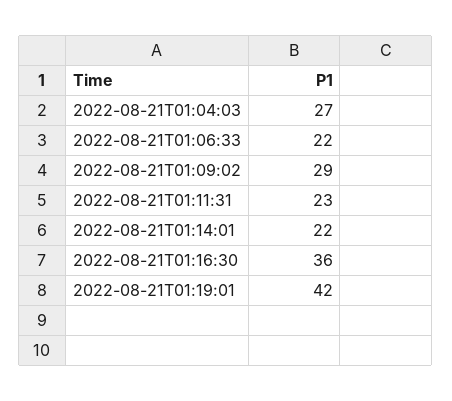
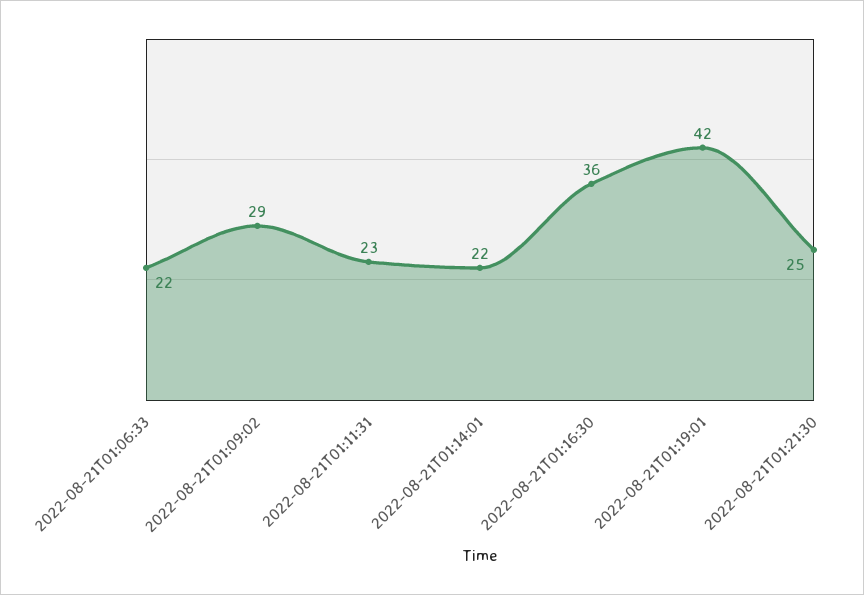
2022-08-21T01:04:03: 27 -> none
2022-08-21T01:21:30: none -> 25

